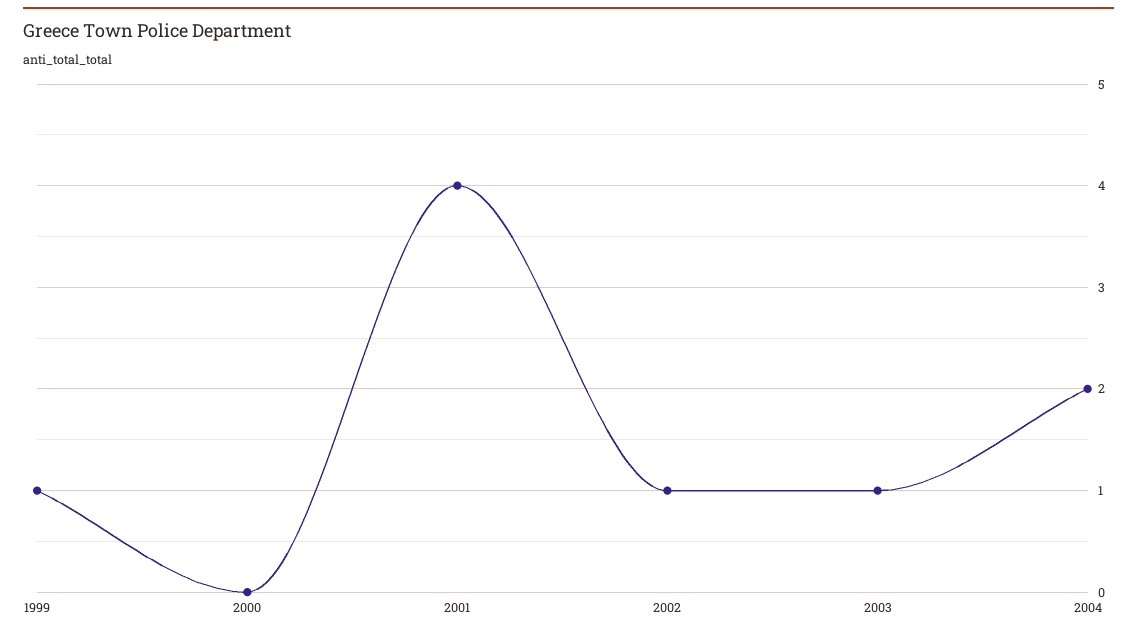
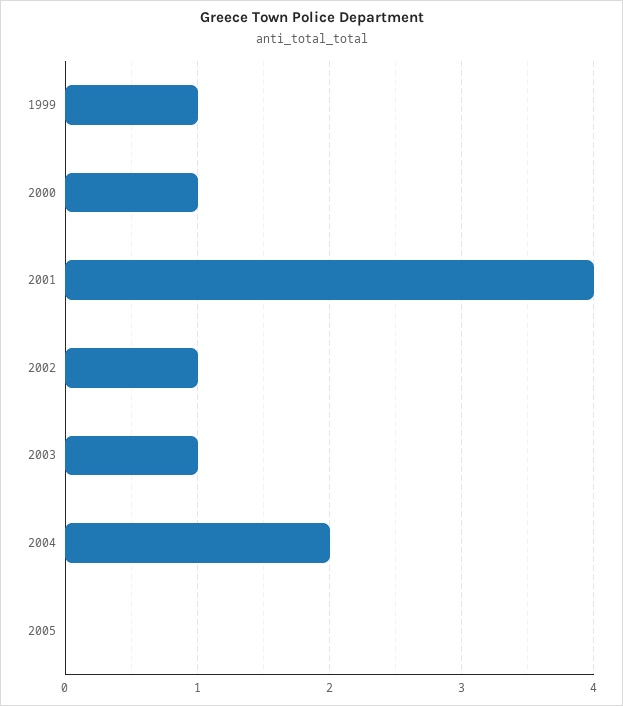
2000: 0 -> 1
2005: none -> 0

